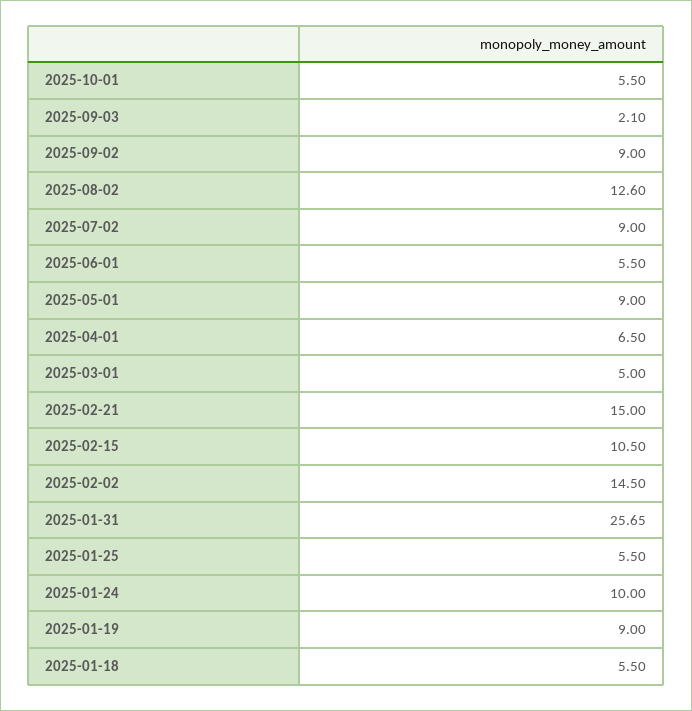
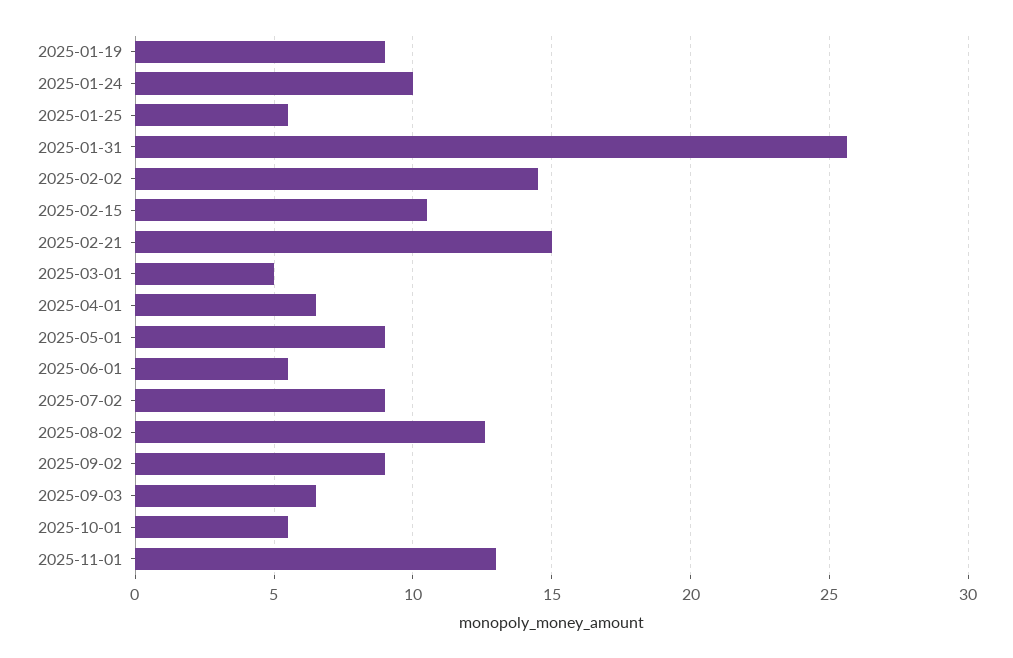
2025-09-03: 2.1 -> 6.5
2025-01-18: 5.5 -> none
2025-11-01: none -> 13

